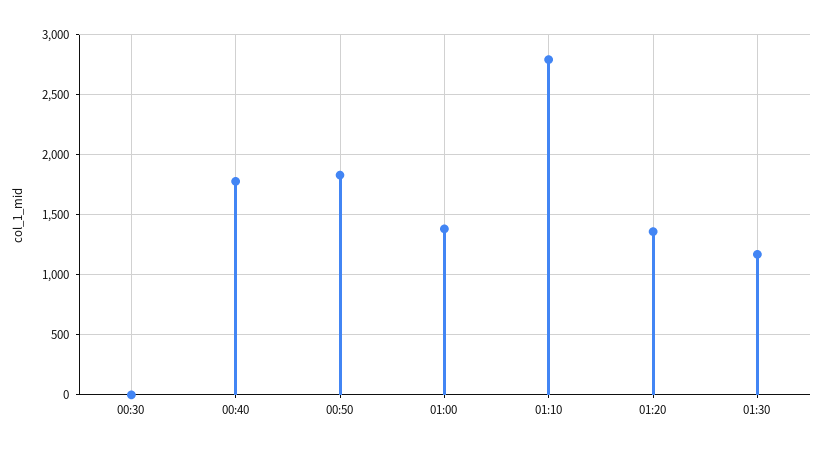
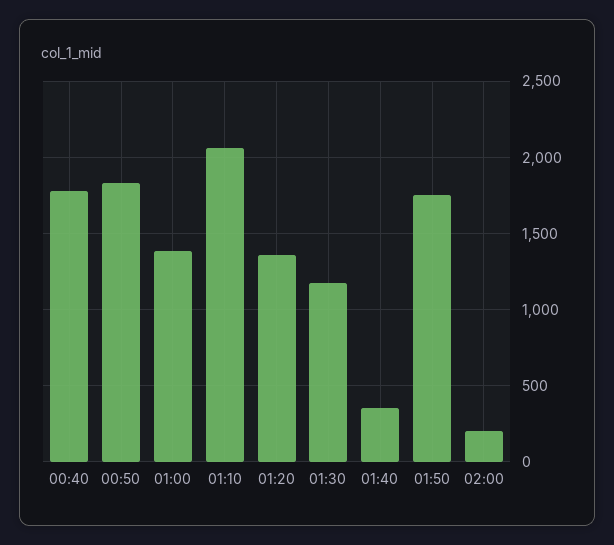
00:30: 0 -> none
01:10: 2800 -> 2050
01:40: none -> 350
01:50: none -> 1750
02:00: none -> 200

